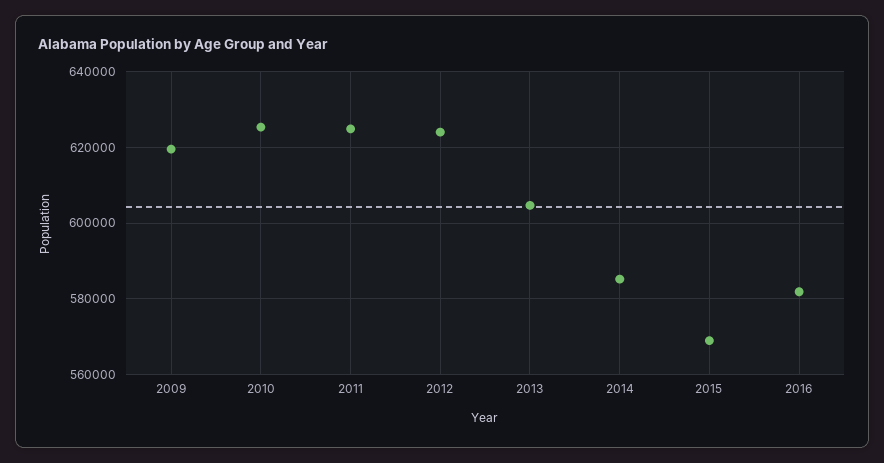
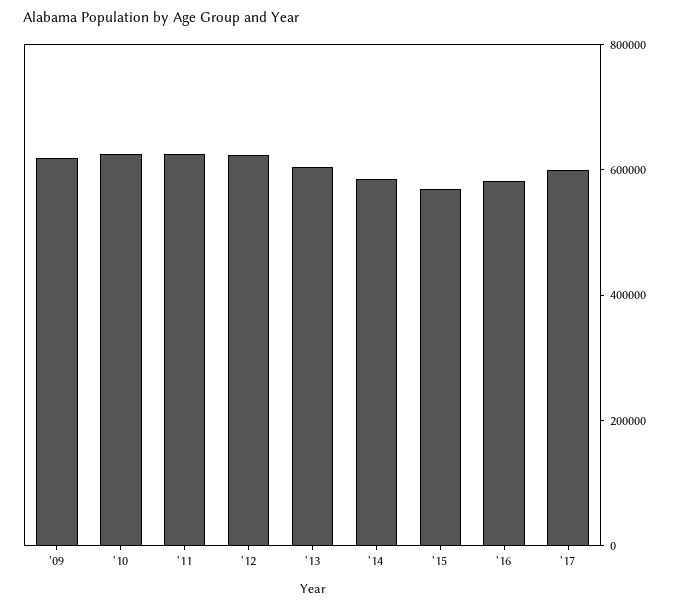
'17: none -> 600000

